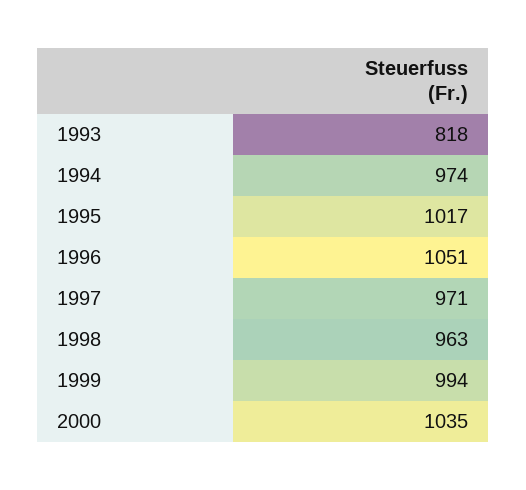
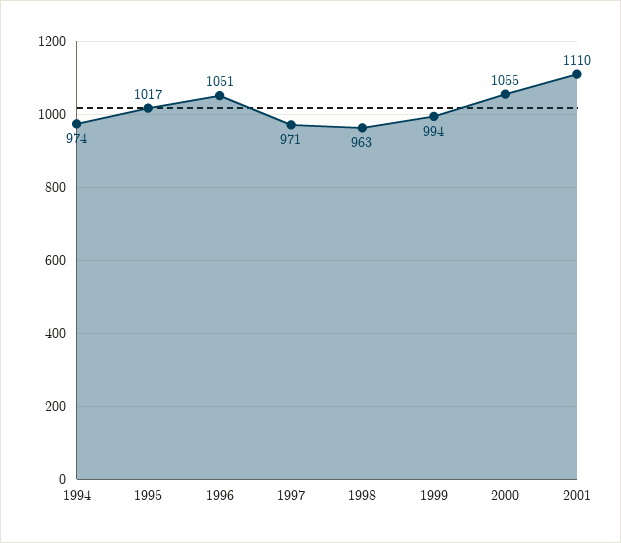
1993: 818 -> none
2000: 1035 -> 1055
2001: none -> 1110

